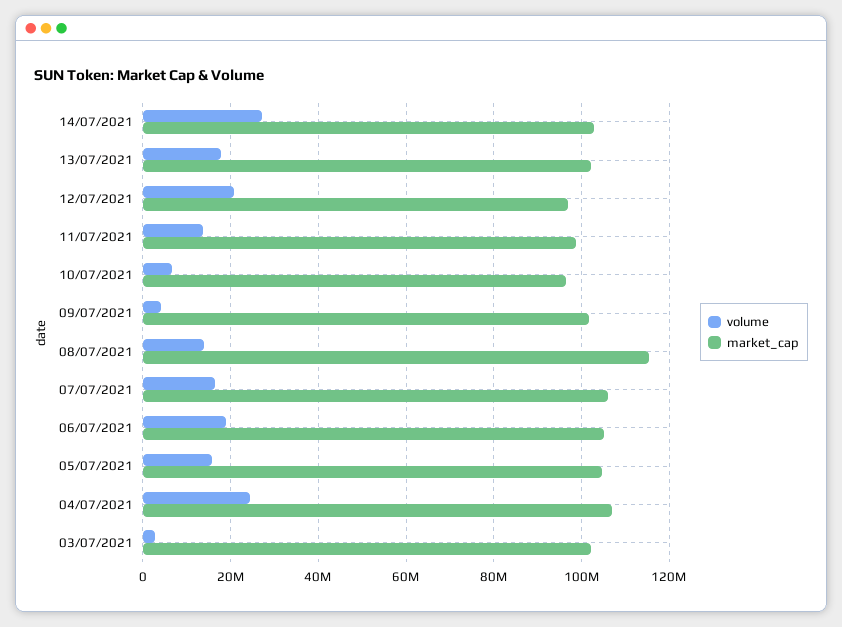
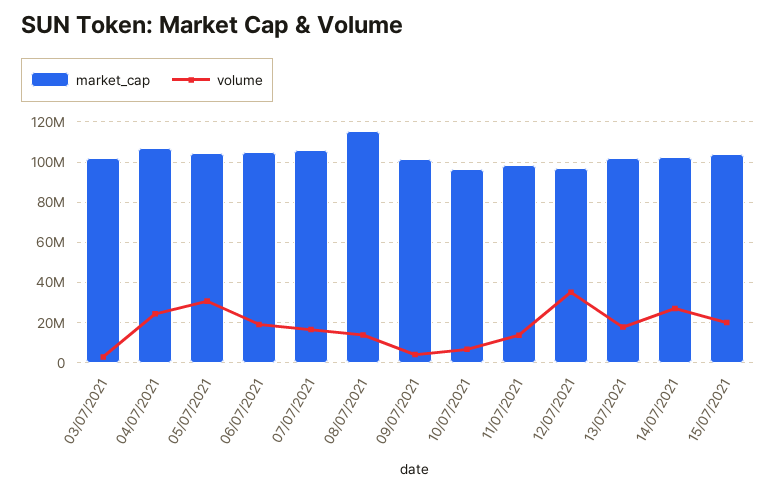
volume, 12/07/2021: 20000000 -> 35000000
volume, 05/07/2021: 16000000 -> 30000000
market_cap, 15/07/2021: none -> 105000000
volume, 15/07/2021: none -> 20000000

